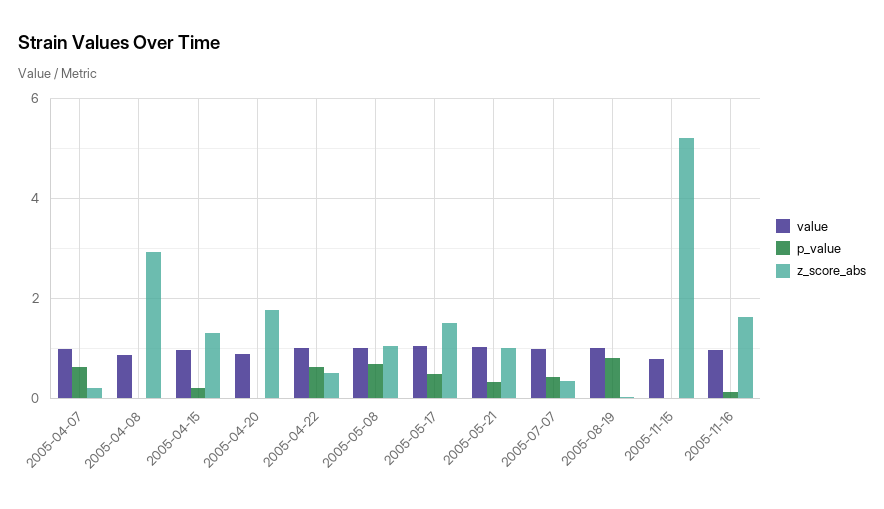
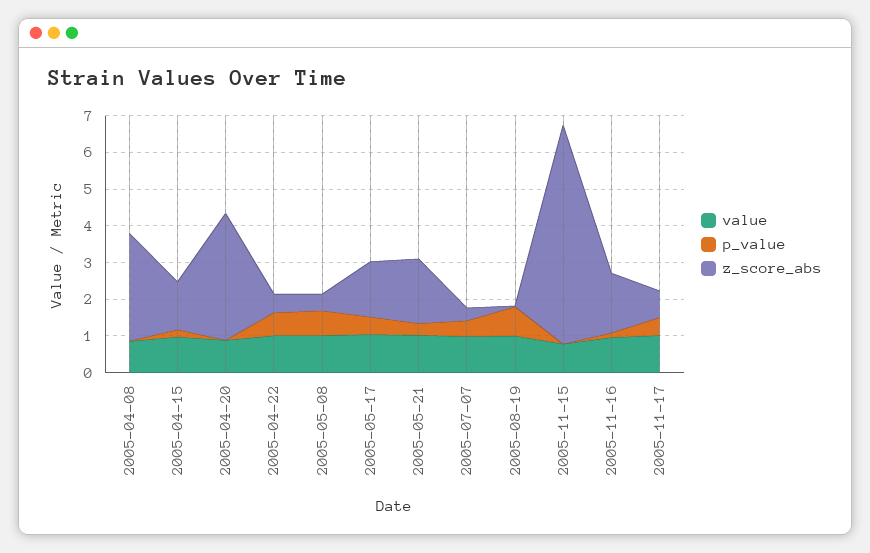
value, 2005-04-07: 1 -> none
p_value, 2005-04-07: 0.6 -> none
z_score_abs, 2005-04-07: 0.2 -> none
z_score_abs, 2005-04-20: 1.8 -> 3.5
z_score_abs, 2005-05-08: 1 -> 0.5
z_score_abs, 2005-05-21: 1 -> 1.75
z_score_abs, 2005-11-15: 5.2 -> 6
value, 2005-11-17: none -> 1
p_value, 2005-11-17: none -> 0.5
z_score_abs, 2005-11-17: none -> 0.75

